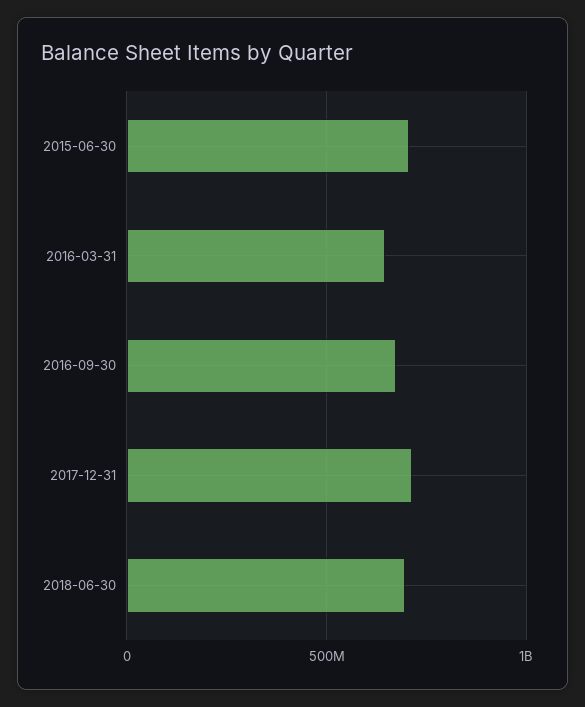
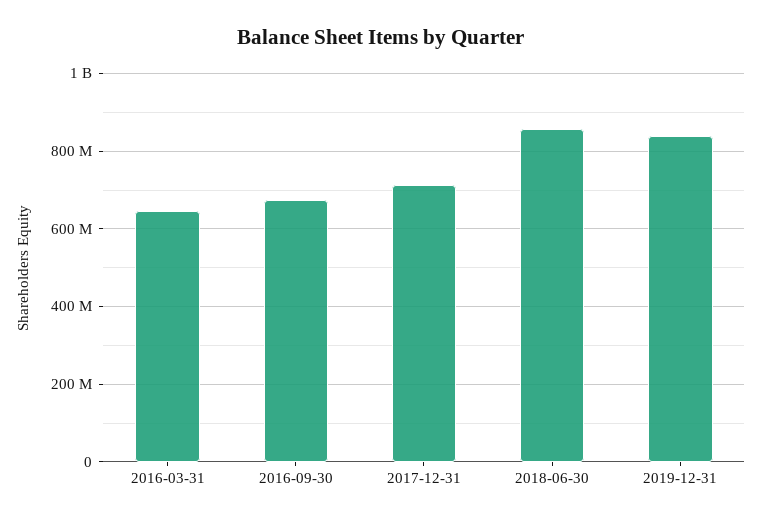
2015-06-30: 700000000 -> none
2018-06-30: 700000000 -> 860000000
2019-12-31: none -> 840000000

